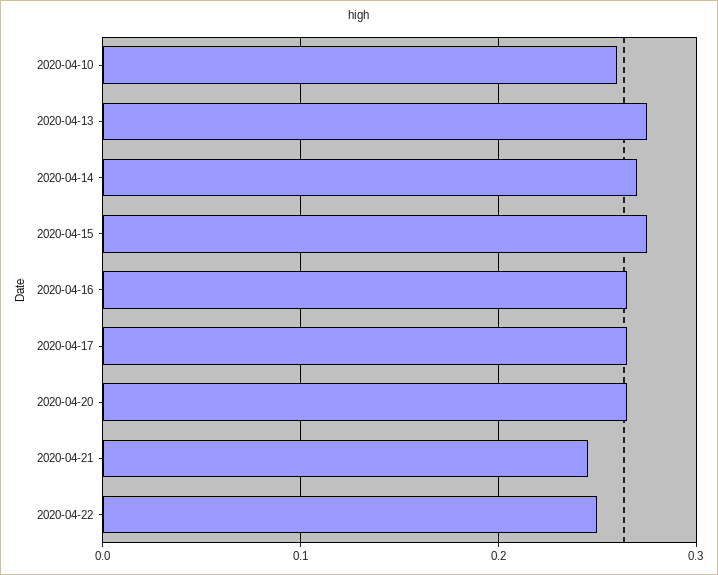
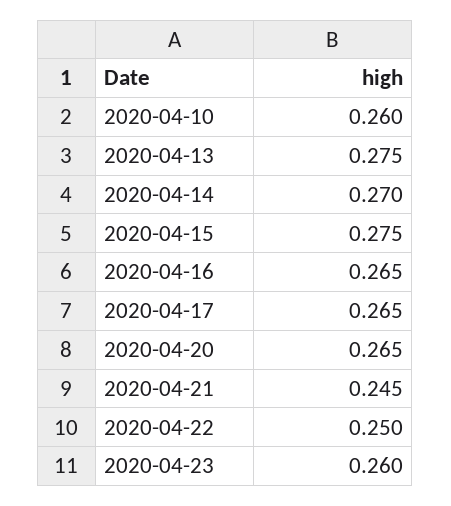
2020-04-23: none -> 0.26

